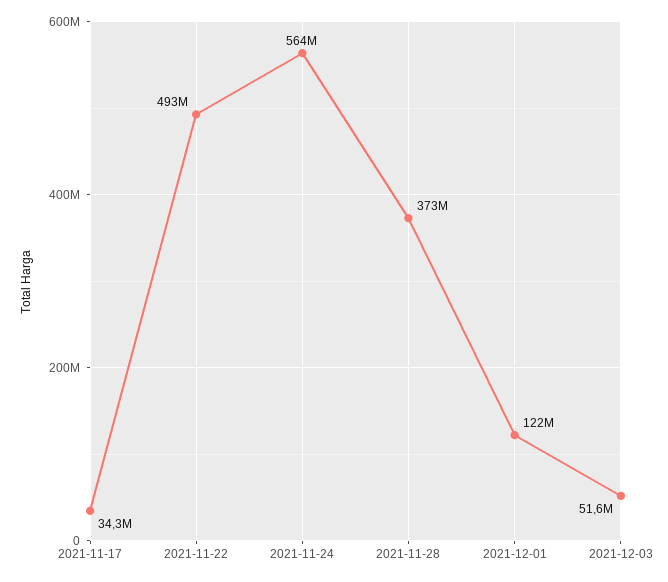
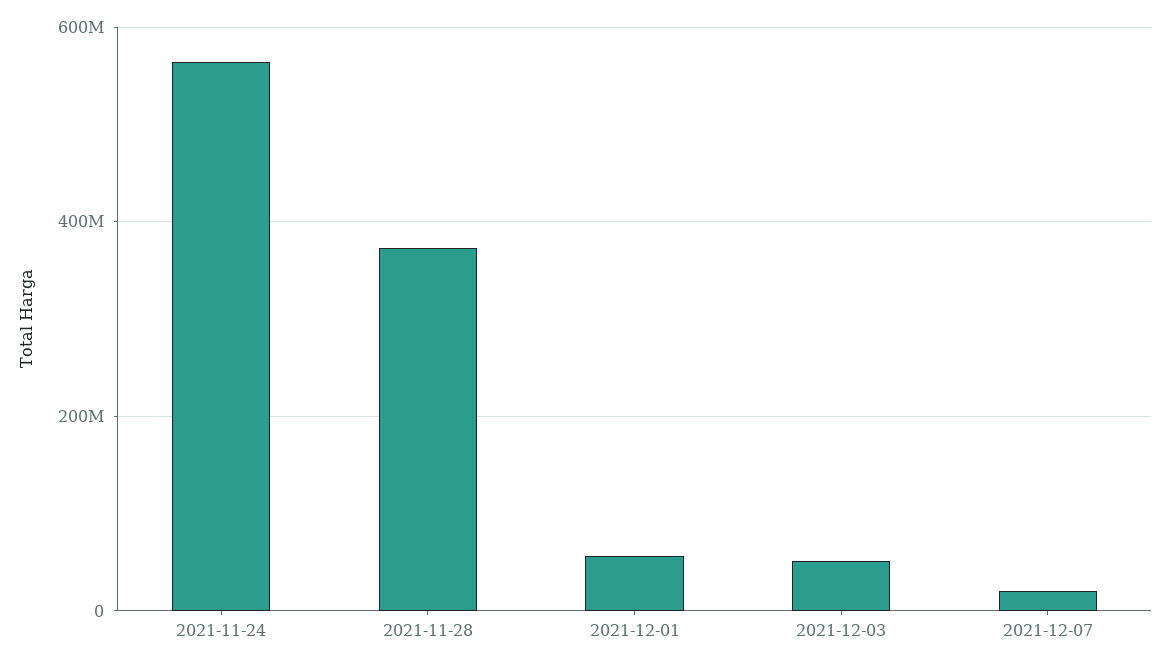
2021-11-17: 34300000 -> none
2021-11-22: 493000000 -> none
2021-12-01: 122000000 -> 60000000
2021-12-07: none -> 20000000

